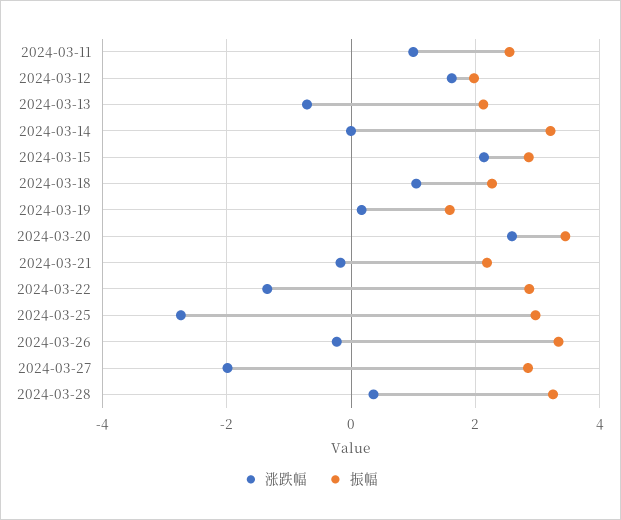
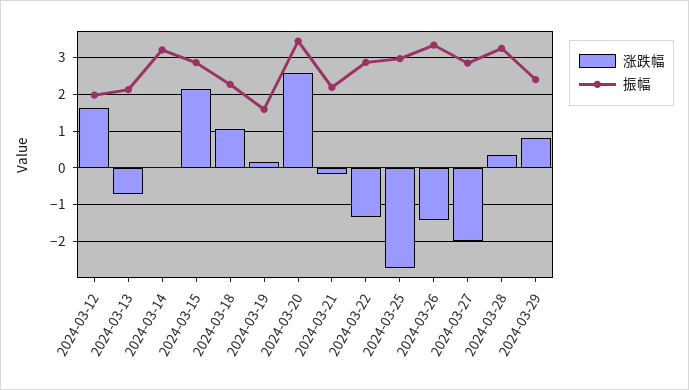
涨跌幅, 2024-03-11: 1 -> none
振幅, 2024-03-11: 2.6 -> none
涨跌幅, 2024-03-26: -0.2 -> -1.4
涨跌幅, 2024-03-29: none -> 0.8
振幅, 2024-03-29: none -> 2.4

